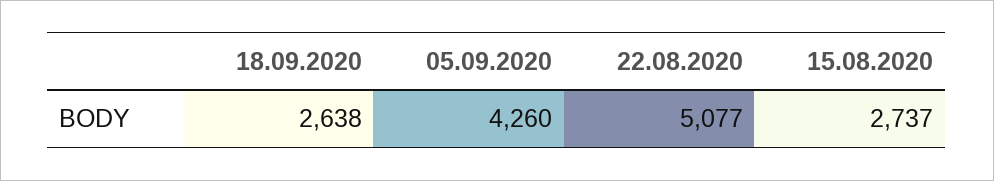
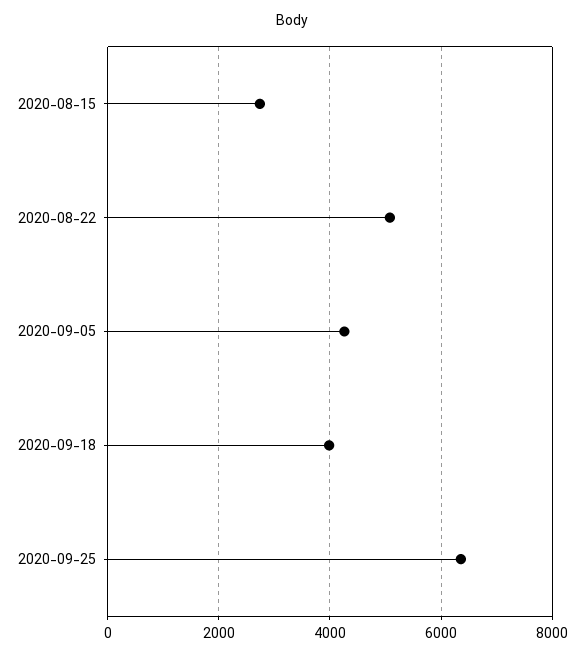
18.09.2020: 2638 -> 4000
2020-09-25: none -> 6400

